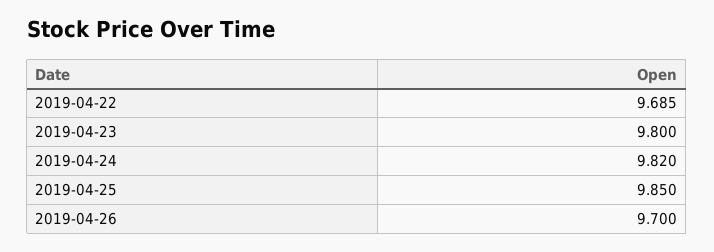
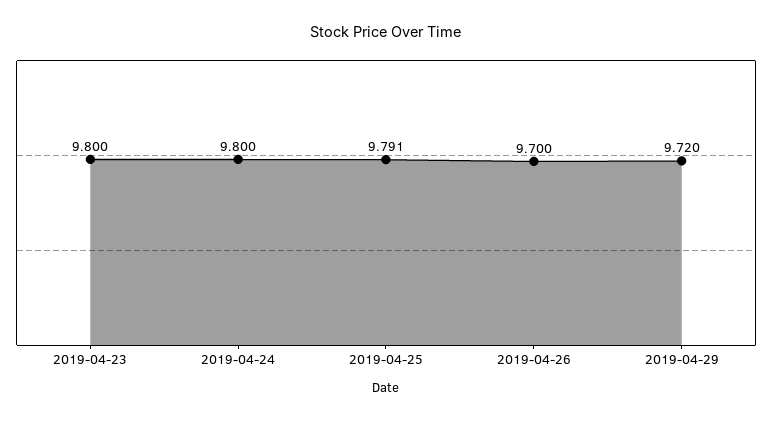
2019-04-22: 9.685 -> none
2019-04-24: 9.82 -> 9.8
2019-04-25: 9.85 -> 9.791
2019-04-29: none -> 9.72

